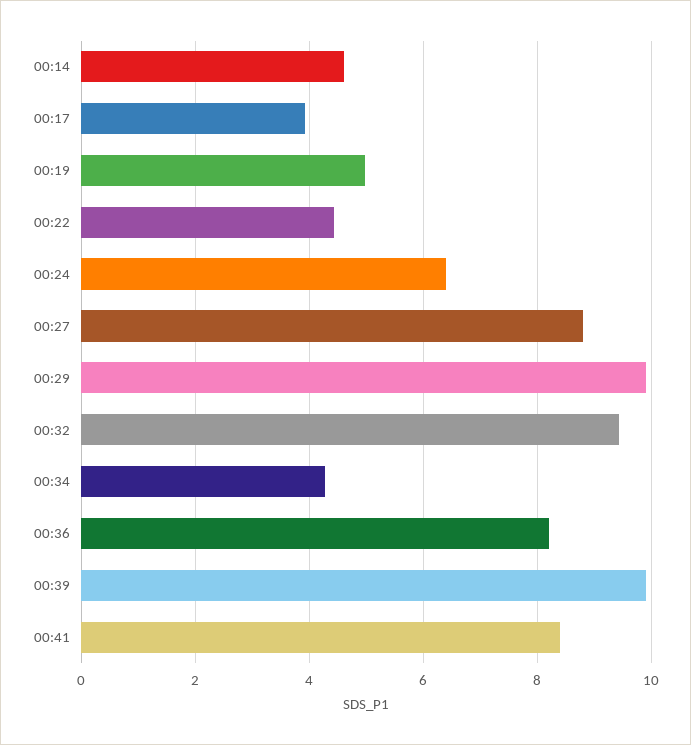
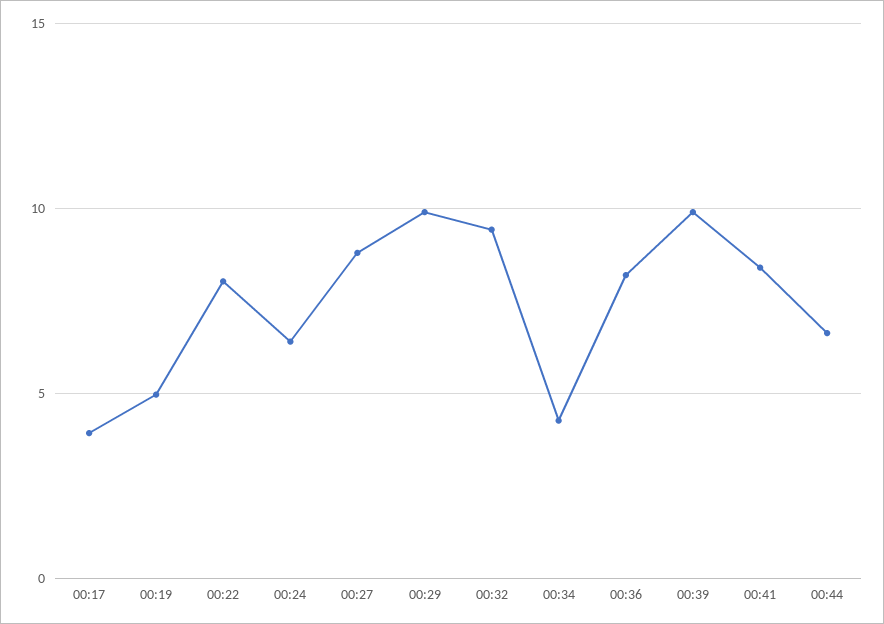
00:14: 4.6 -> none
00:22: 4.4 -> 8
00:44: none -> 6.5

